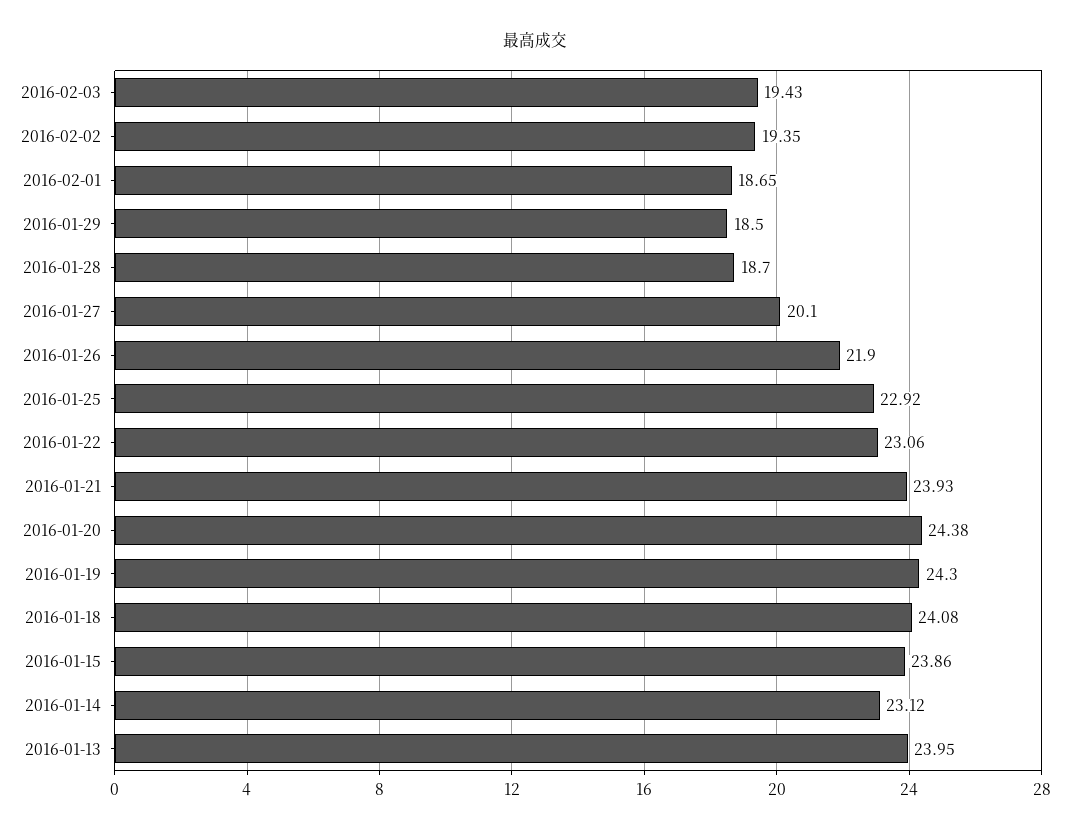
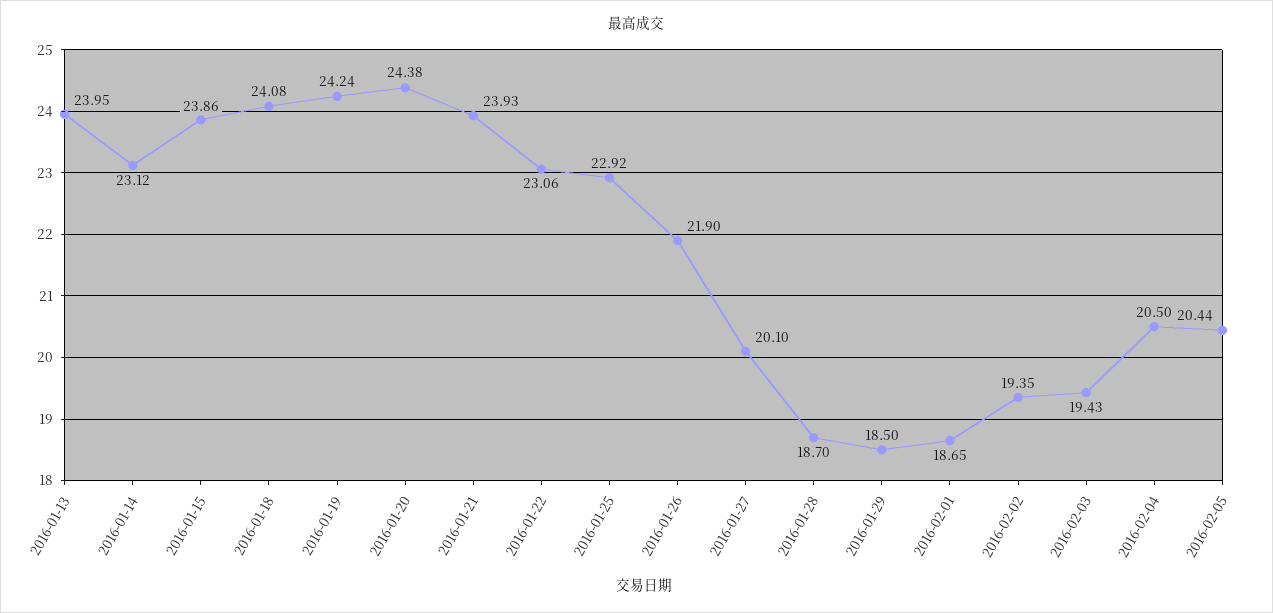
2016-01-19: 24.3 -> 24.24
2016-02-04: none -> 20.5
2016-02-05: none -> 20.44

